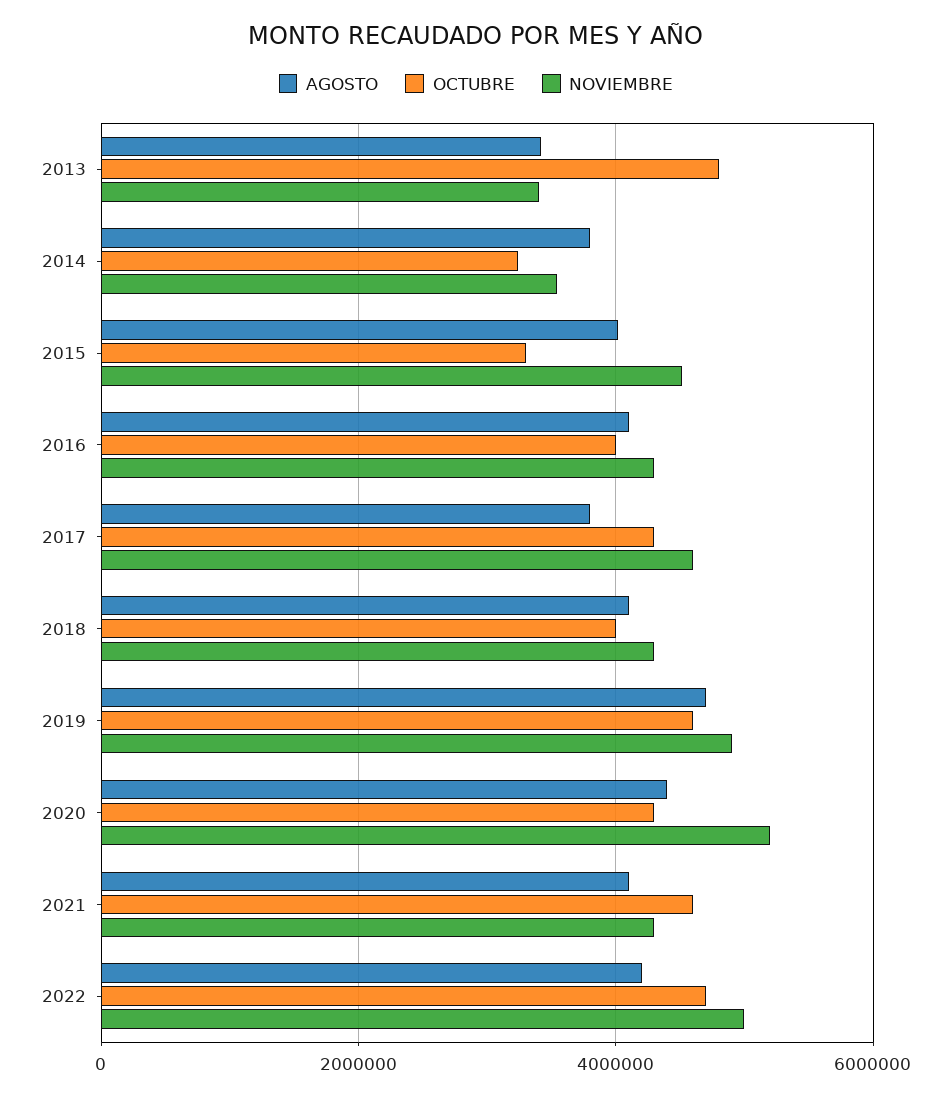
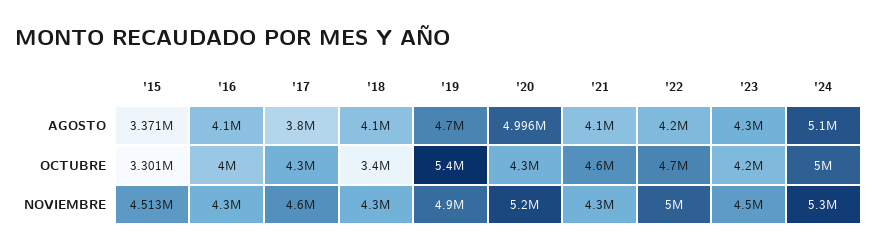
AGOSTO, 2013: 3400000 -> none
OCTUBRE, 2013: 4800000 -> none
NOVIEMBRE, 2013: 3400000 -> none
AGOSTO, 2014: 3800000 -> none
OCTUBRE, 2014: 3200000 -> none
NOVIEMBRE, 2014: 3600000 -> none
AGOSTO, 2015: 4000000 -> 3371000
OCTUBRE, 2018: 4000000 -> 3400000
OCTUBRE, 2019: 4600000 -> 5400000
AGOSTO, 2020: 4400000 -> 4996000
AGOSTO, '23: none -> 4300000
AGOSTO, '24: none -> 5100000
OCTUBRE, '23: none -> 4200000
OCTUBRE, '24: none -> 5000000
NOVIEMBRE, '23: none -> 4500000
NOVIEMBRE, '24: none -> 5300000

